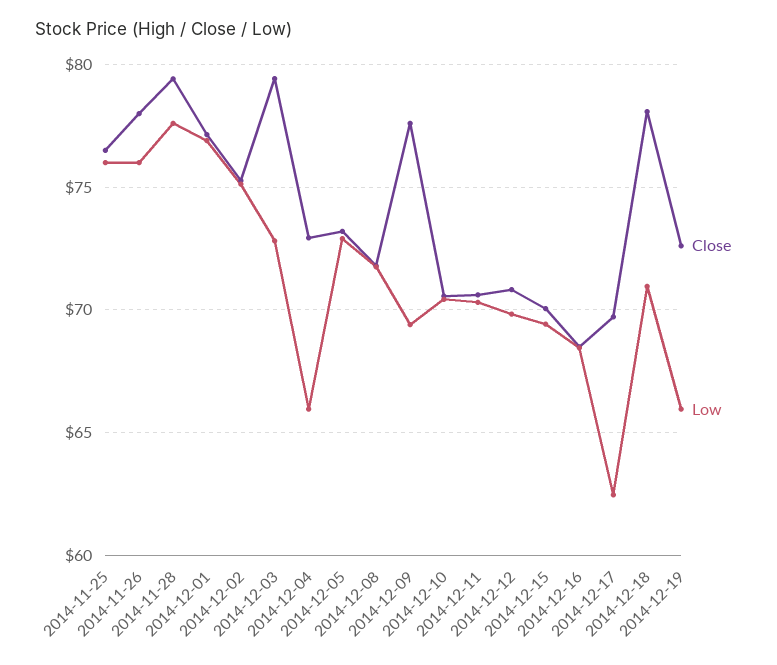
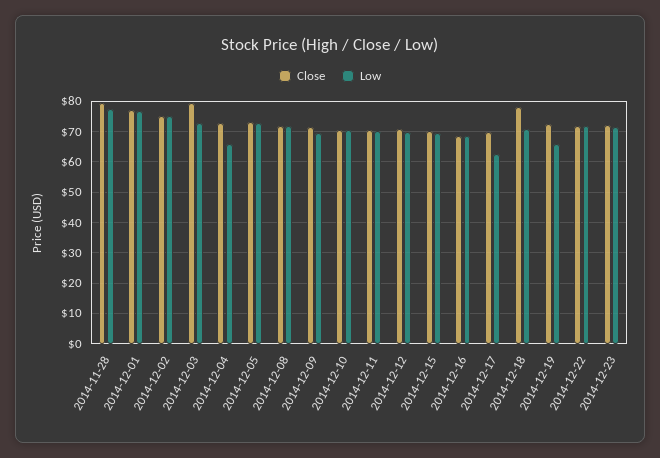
Close, 2014-11-25: 76.5 -> none
Low, 2014-11-25: 76 -> none
Close, 2014-11-26: 78 -> none
Low, 2014-11-26: 76 -> none
Close, 2014-12-09: 77.5 -> 72
Close, 2014-12-22: none -> 72
Low, 2014-12-22: none -> 72
Close, 2014-12-23: none -> 72
Low, 2014-12-23: none -> 72

